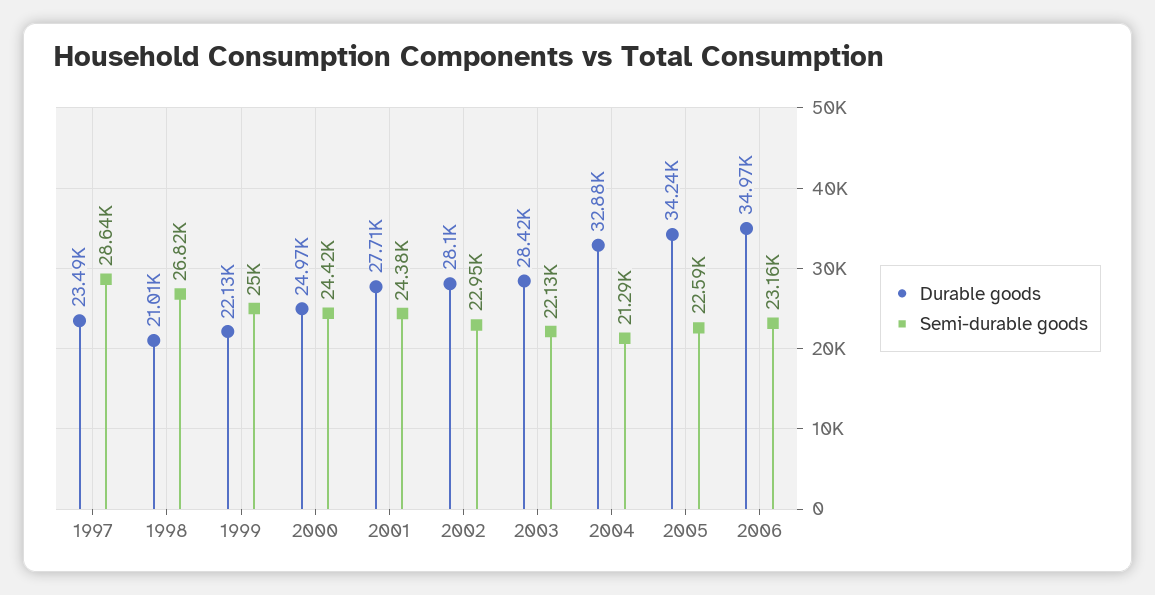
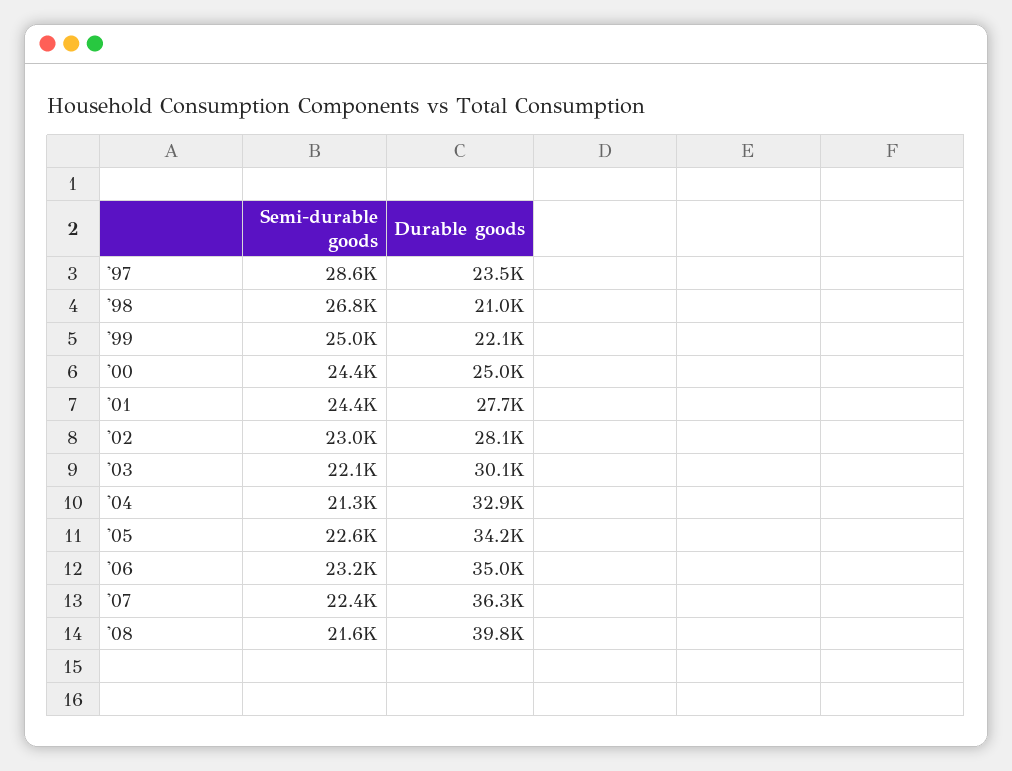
Durable goods, 2003: 28420 -> 30100
Semi-durable goods, '07: none -> 22400
Durable goods, '07: none -> 36300
Semi-durable goods, '08: none -> 21600
Durable goods, '08: none -> 39800

